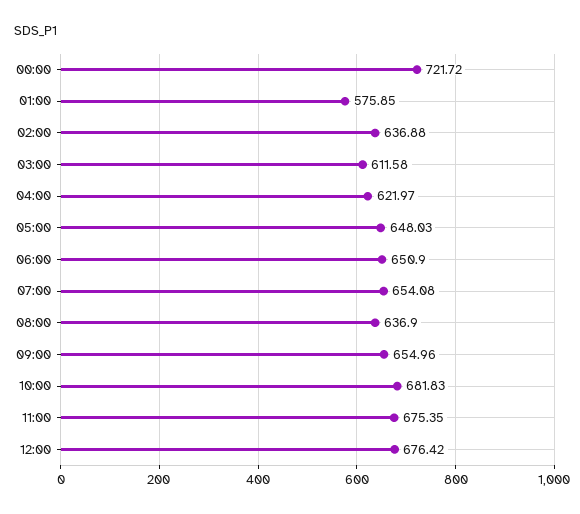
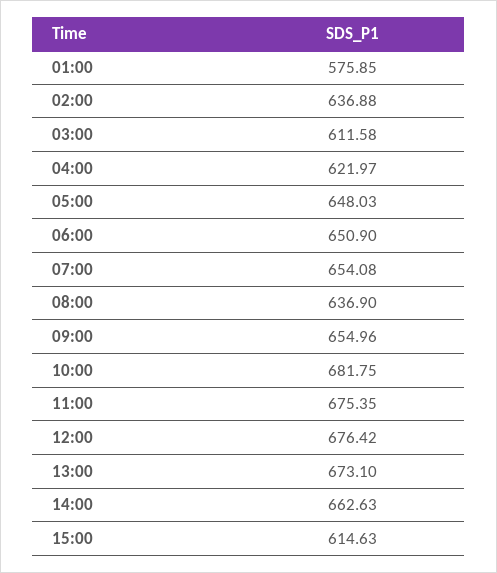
00:00: 721.72 -> none
10:00: 681.83 -> 681.75
13:00: none -> 673.1
14:00: none -> 662.63
15:00: none -> 614.63

